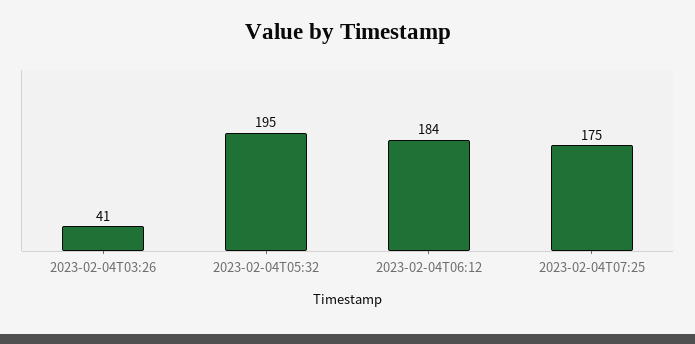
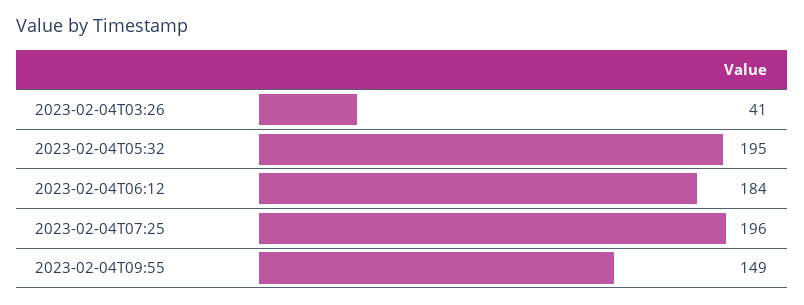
2023-02-04T07:25: 175 -> 196
2023-02-04T09:55: none -> 149

